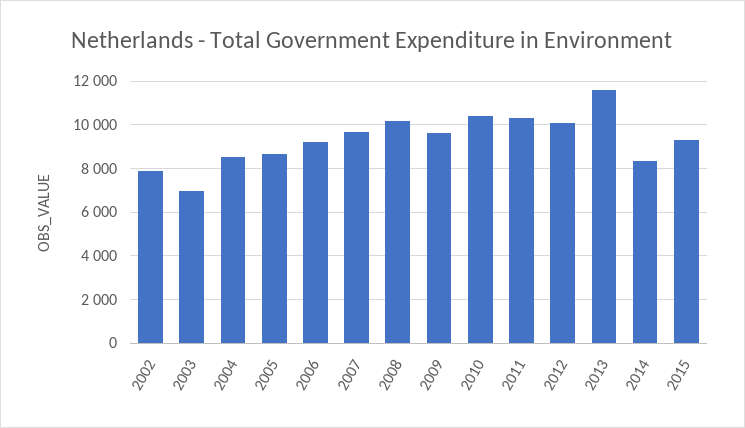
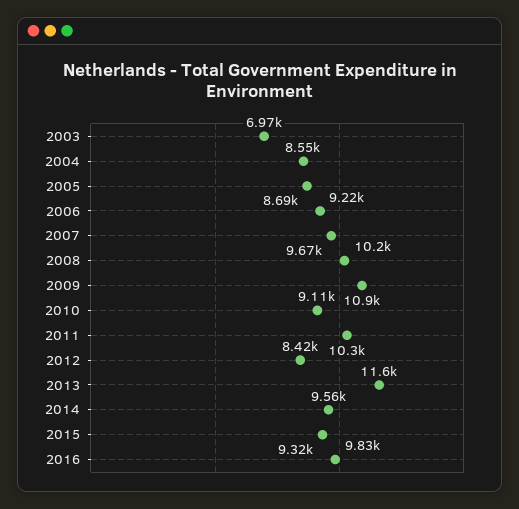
2002: 8000 -> none
2009: 9500 -> 10900
2010: 10500 -> 9110
2012: 10000 -> 8420
2014: 8500 -> 9560
2016: none -> 9830

